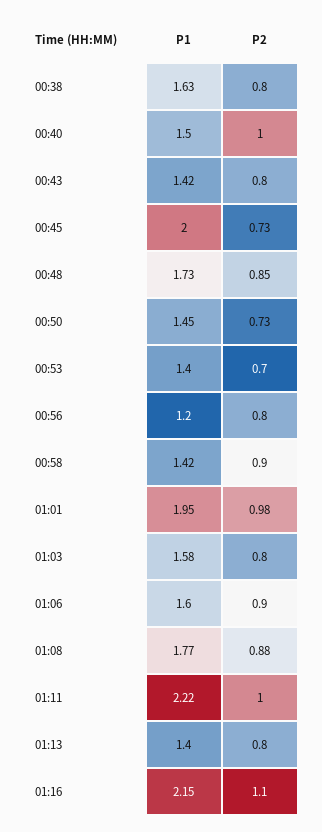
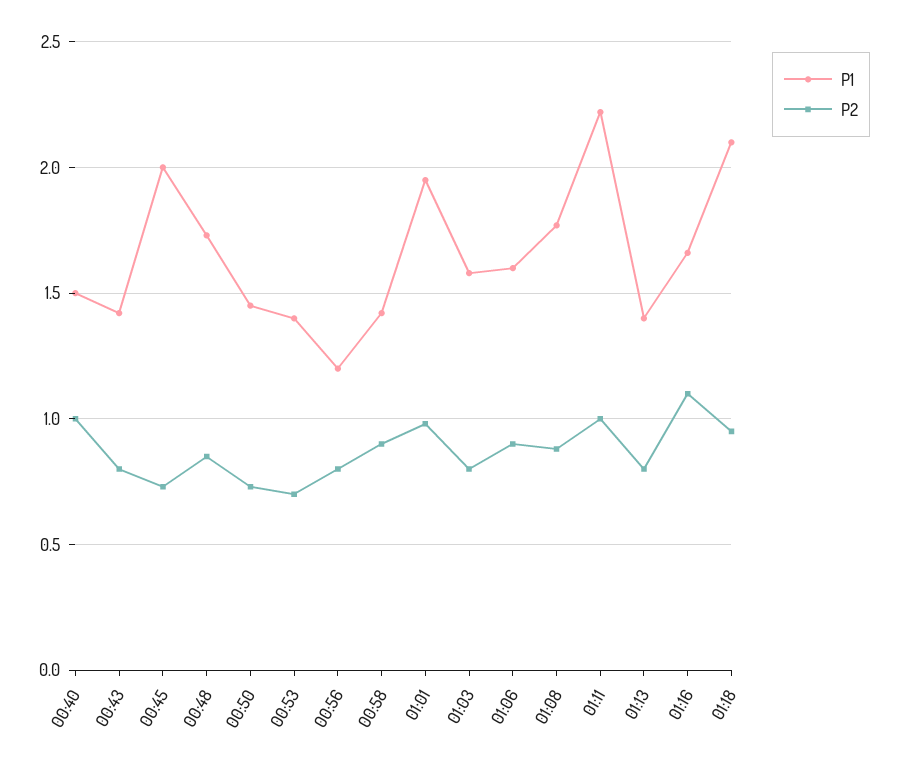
P1, 00:38: 1.63 -> none
P2, 00:38: 0.8 -> none
P1, 01:16: 2.15 -> 1.65
P1, 01:18: none -> 2.1
P2, 01:18: none -> 0.95

